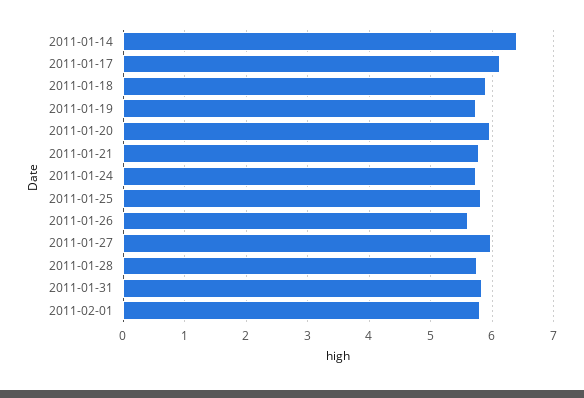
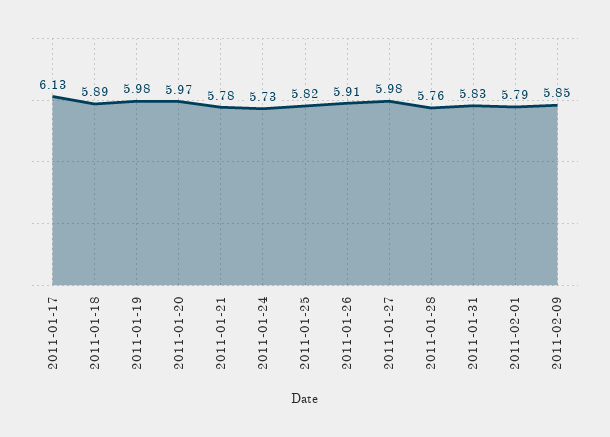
2011-01-14: 6.4 -> none
2011-01-19: 5.7 -> 5.98
2011-01-26: 5.6 -> 5.91
2011-02-09: none -> 5.85

